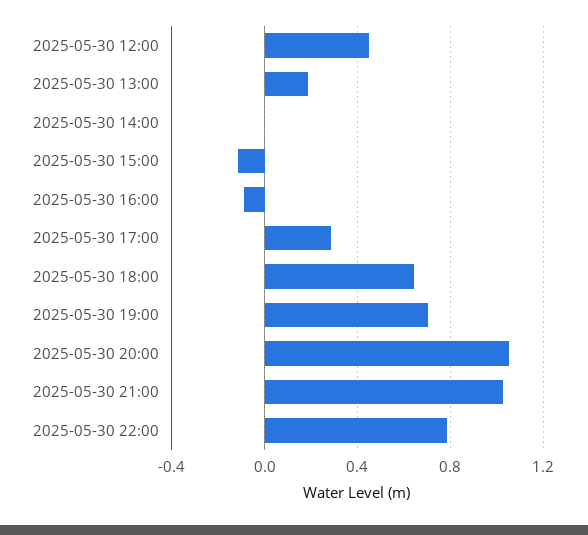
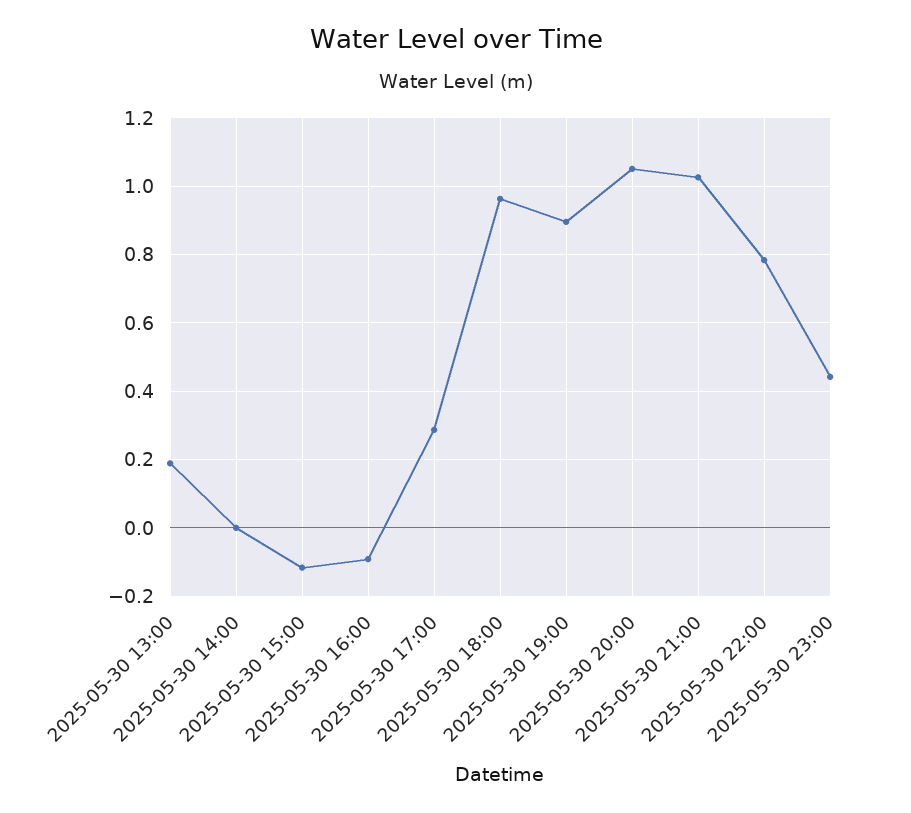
2025-05-30 12:00: 0.45 -> none
2025-05-30 18:00: 0.65 -> 0.96
2025-05-30 19:00: 0.7 -> 0.9
2025-05-30 23:00: none -> 0.44

